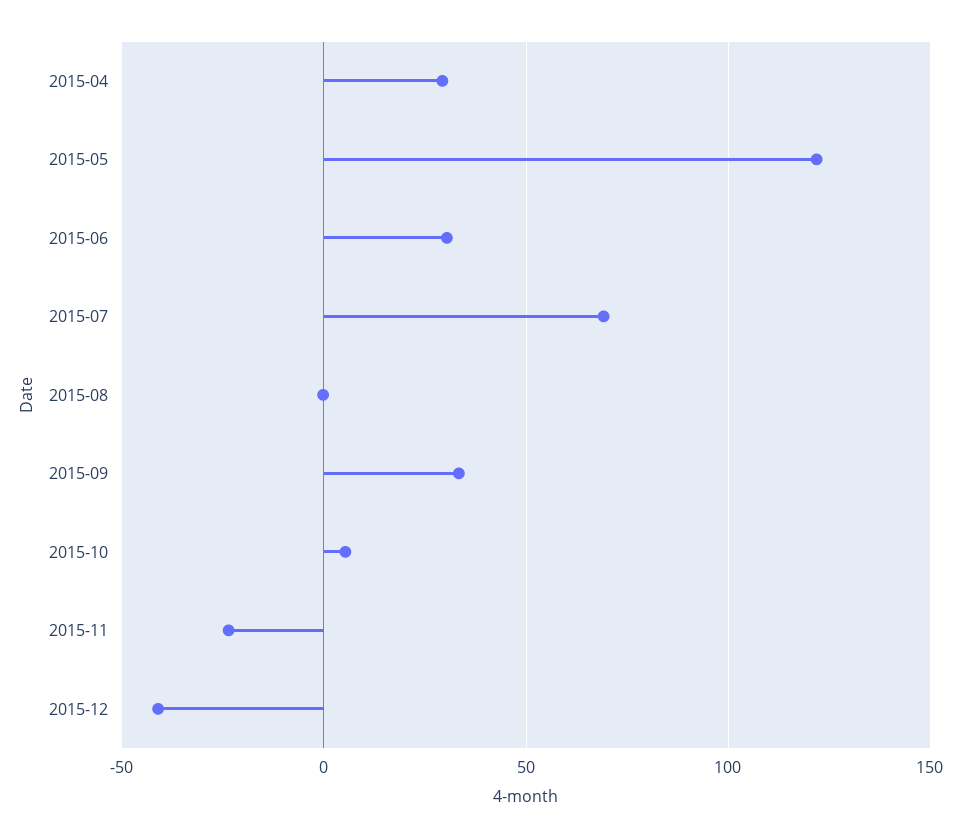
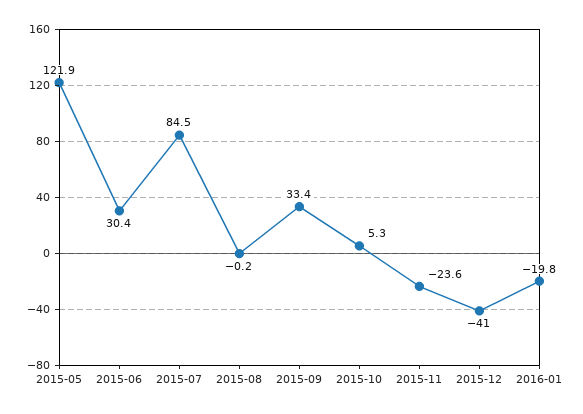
2015-04: 30 -> none
2015-07: 70 -> 84.5
2016-01: none -> -19.8

